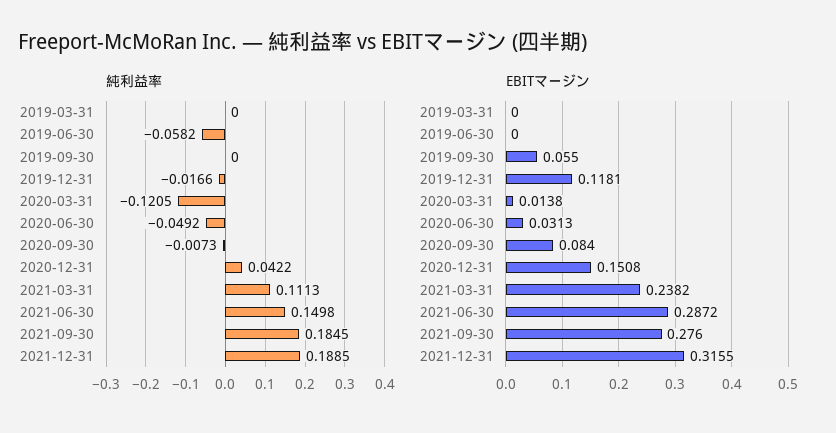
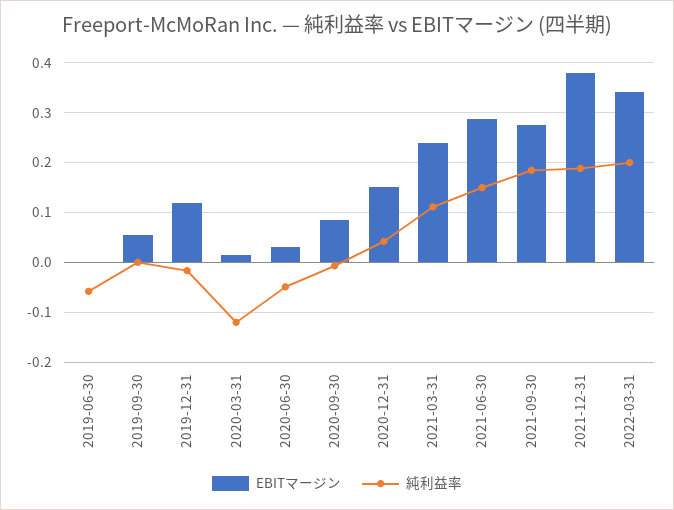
純利益率, 2019-03-31: 0 -> none
EBITマージン, 2019-03-31: 0 -> none
EBITマージン, 2021-12-31: 0.3155 -> 0.38
EBITマージン, 2022-03-31: none -> 0.34
純利益率, 2022-03-31: none -> 0.2

